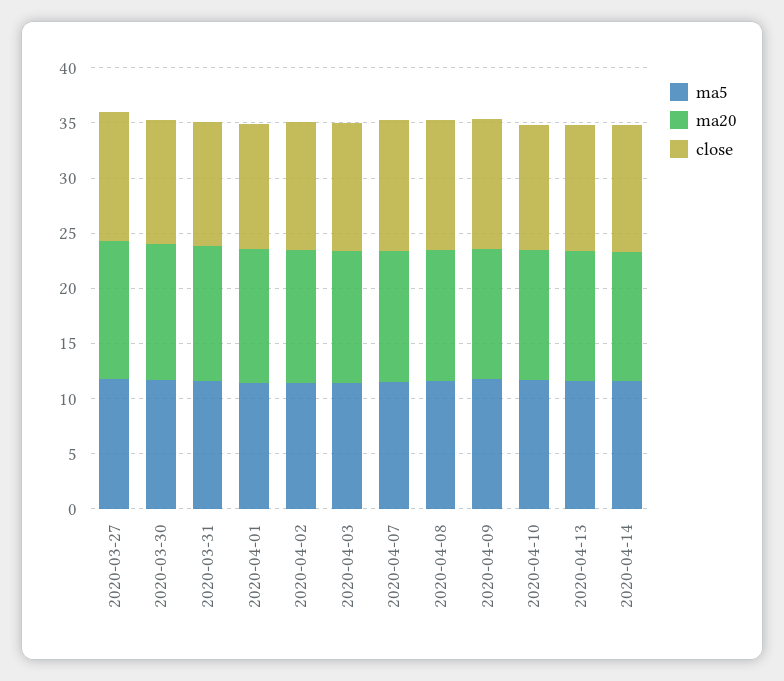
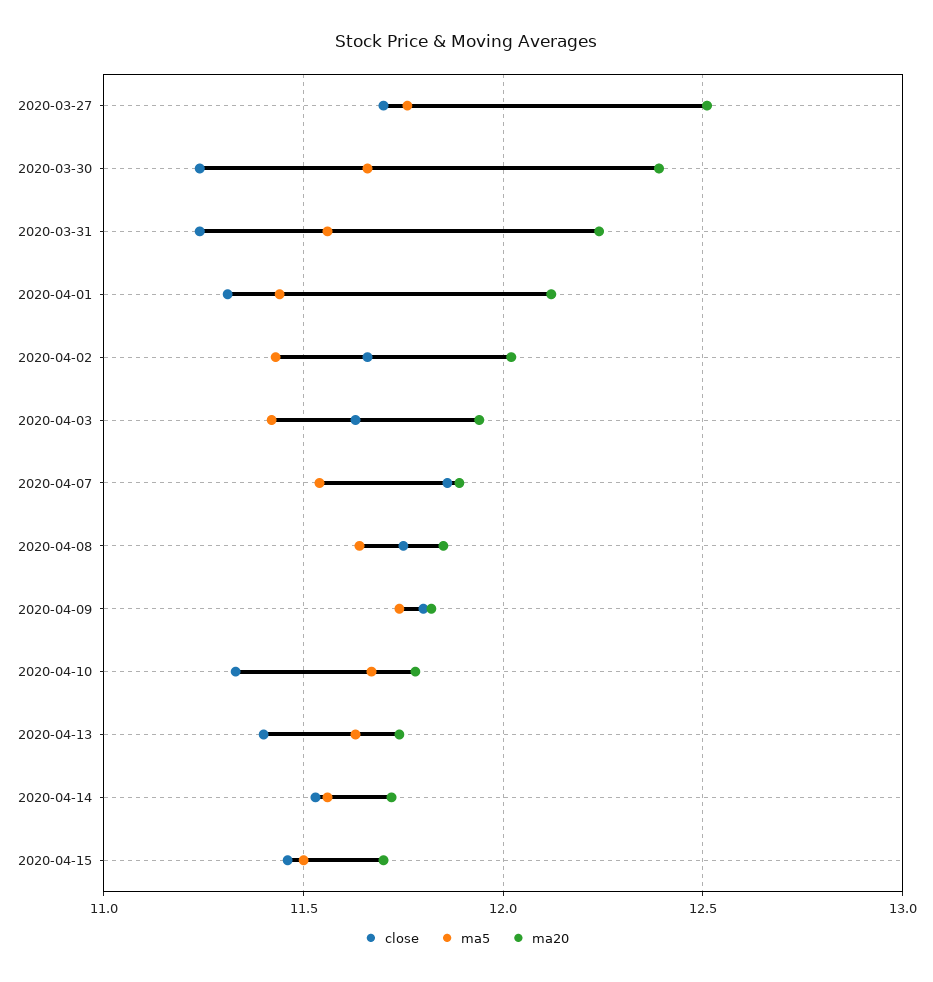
close, 2020-04-15: none -> 11.45
ma5, 2020-04-15: none -> 11.5
ma20, 2020-04-15: none -> 11.7

